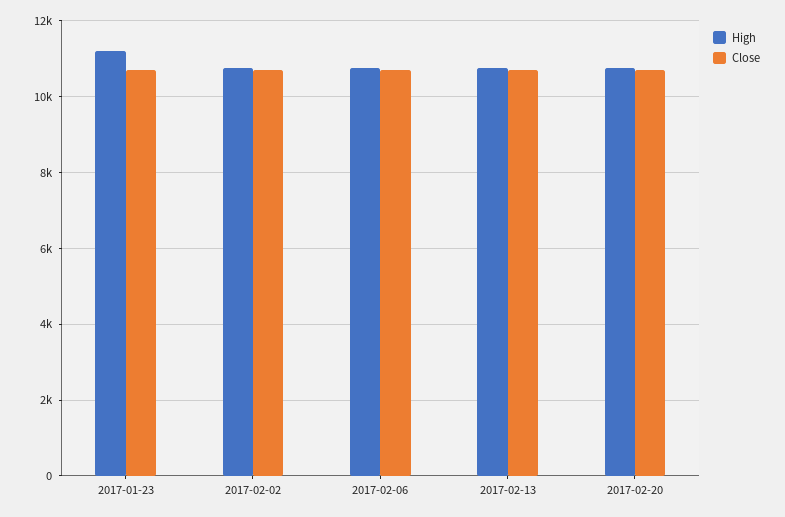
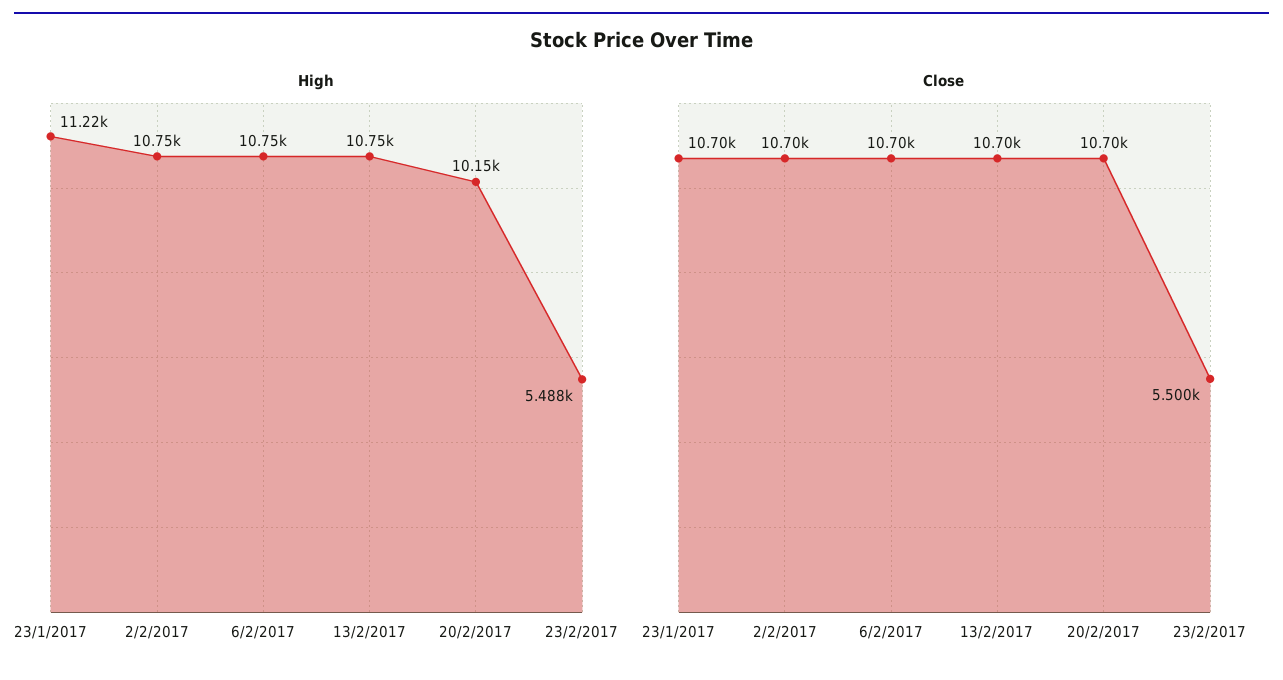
High, 2017-02-20: 10800 -> 10150
High, 23/2/2017: none -> 5488
Close, 23/2/2017: none -> 5500

